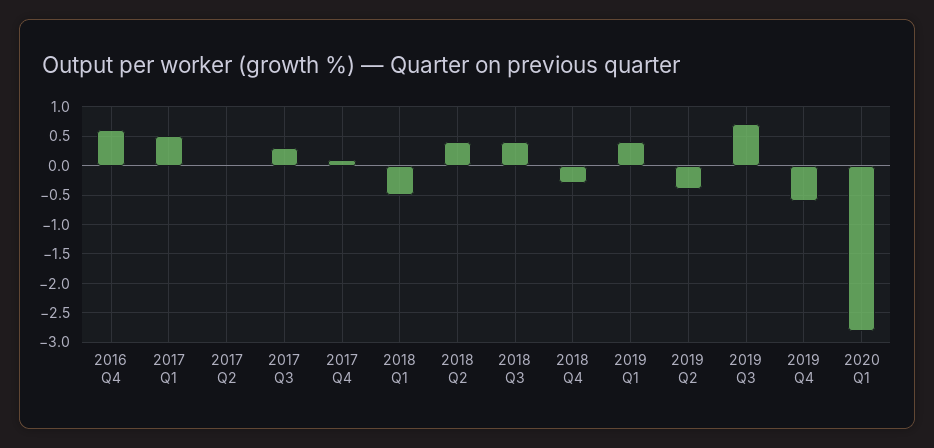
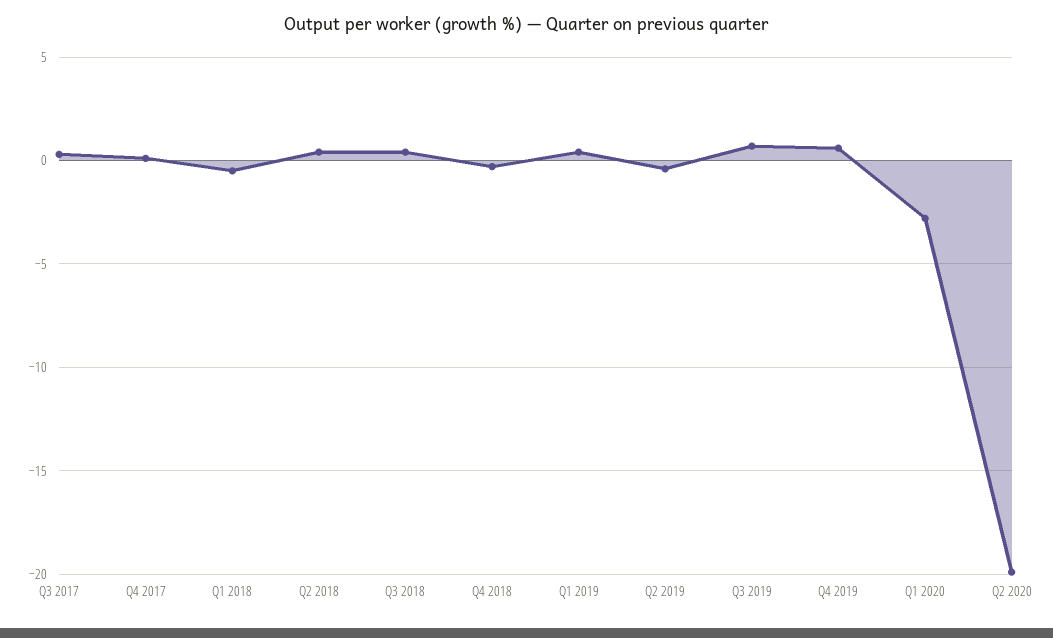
2016 Q4: 0.5 -> none
2017 Q1: 0.5 -> none
2017 Q2: 0 -> none
2019 Q4: -0.5 -> 0.5
Q2 2020: none -> -20

